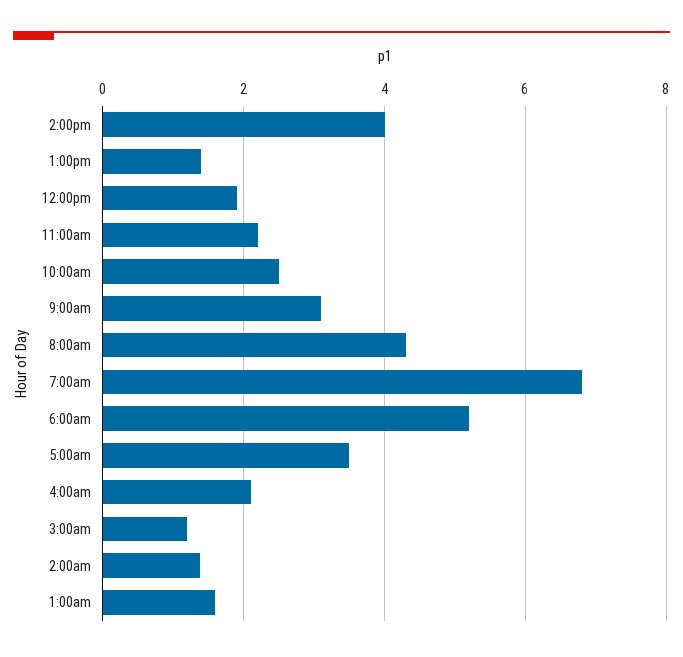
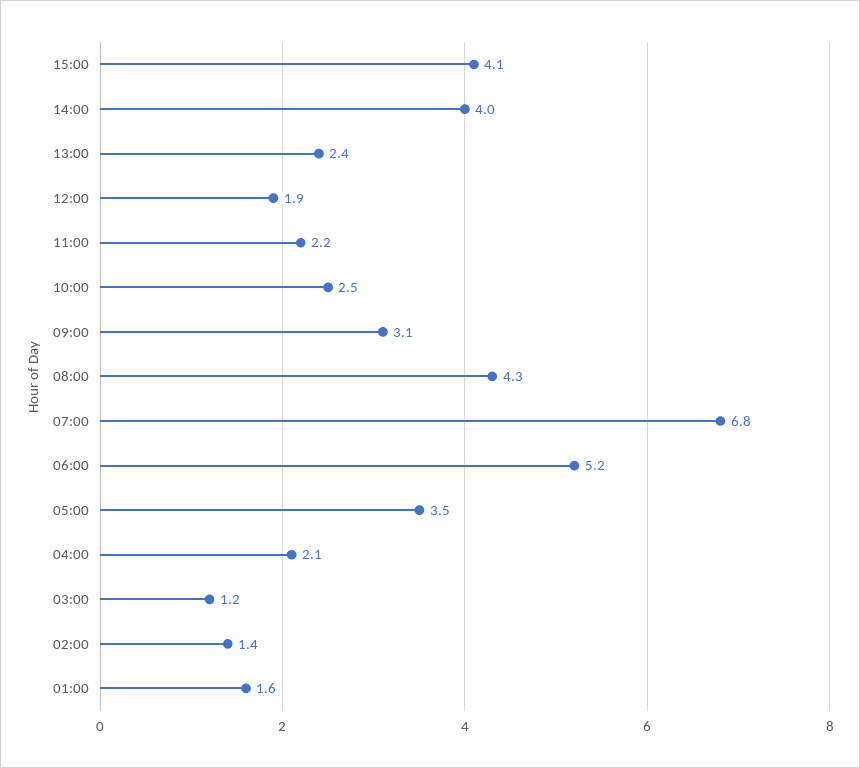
1:00pm: 1.4 -> 2.4
15:00: none -> 4.1

